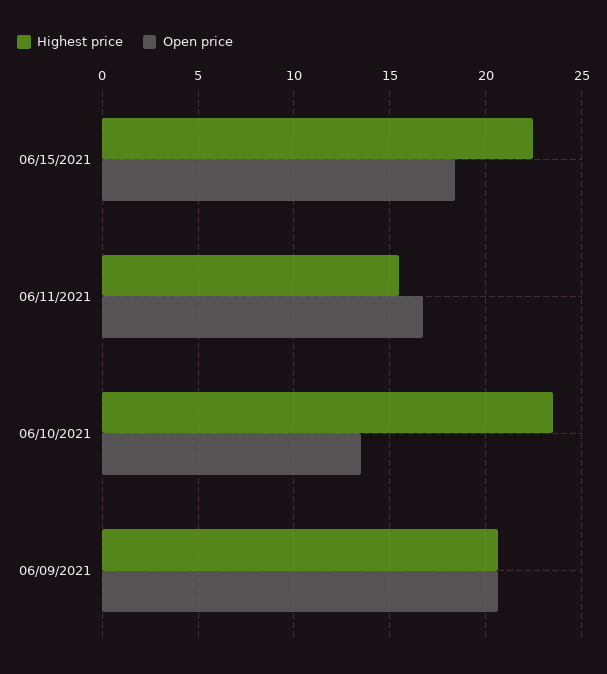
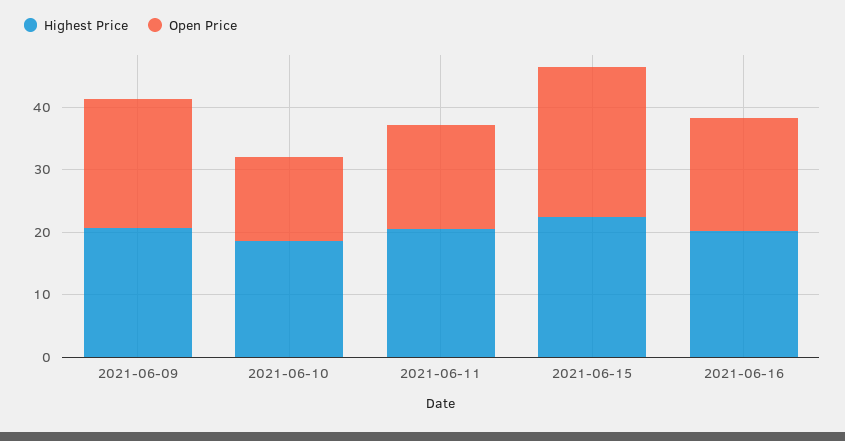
Open price, 06/15/2021: 18.5 -> 24
Highest price, 06/11/2021: 15.5 -> 20
Highest price, 06/10/2021: 23.5 -> 18
Highest price, 2021-06-16: none -> 20
Open price, 2021-06-16: none -> 18

